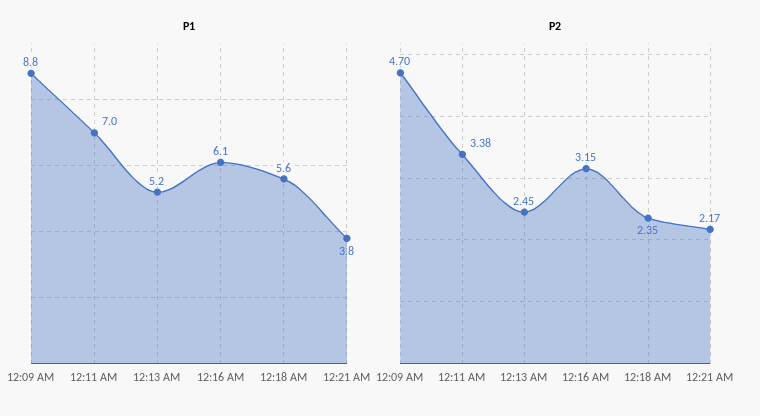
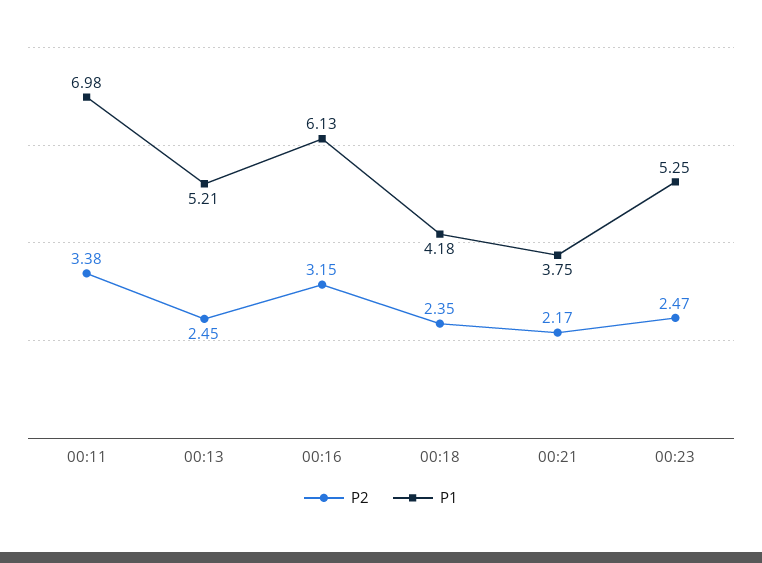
P1, 12:09 AM: 8.8 -> none
P1, 12:18 AM: 5.6 -> 4.18
P2, 12:09 AM: 4.7 -> none
P2, 00:23: none -> 2.47
P1, 00:23: none -> 5.25

